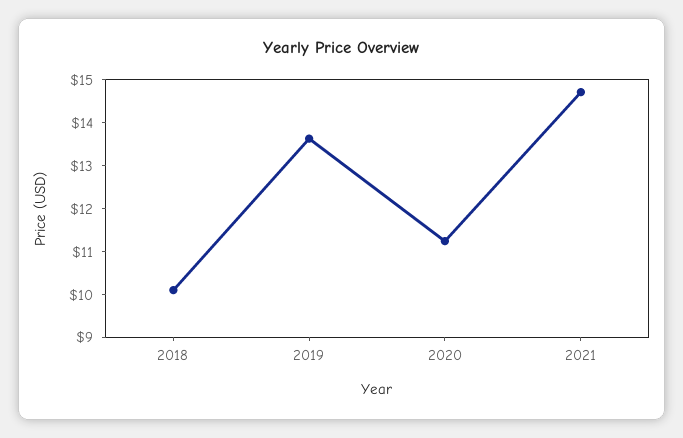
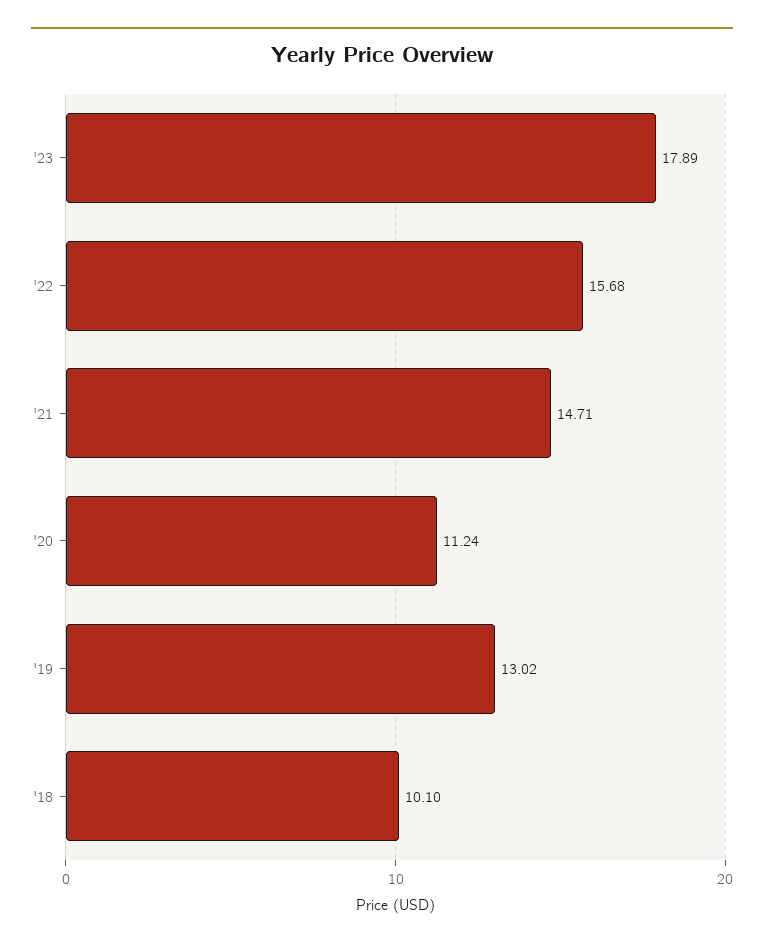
2019: 13.6 -> 13.02
'23: none -> 17.89
'22: none -> 15.68

